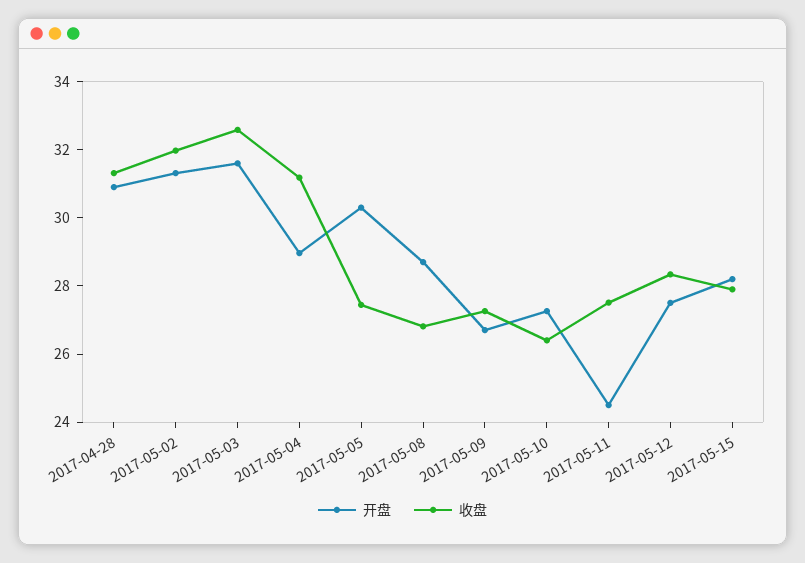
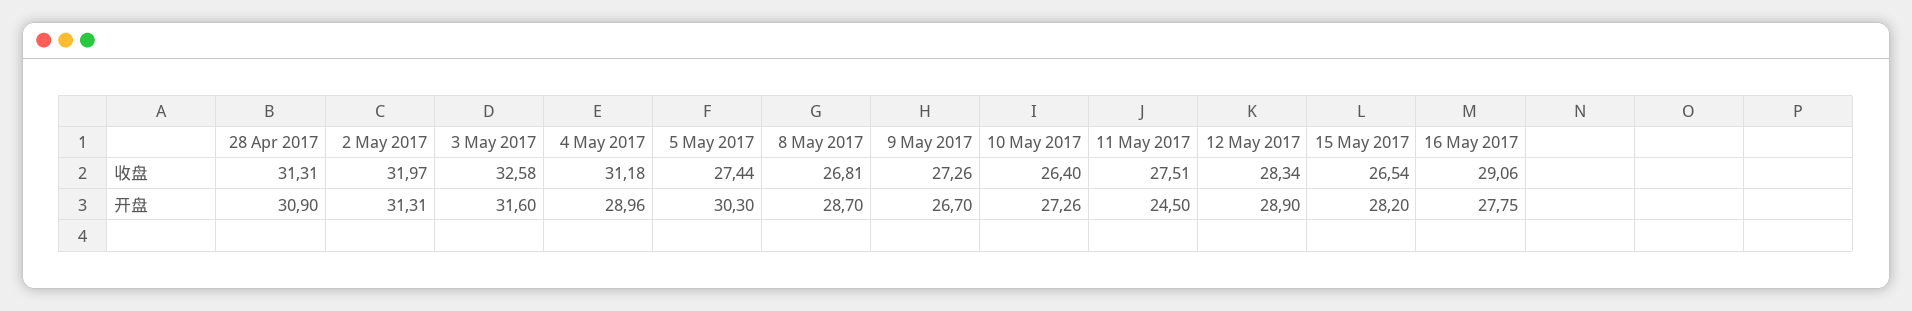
开盘, 2017-05-12: 27.5 -> 28.9
收盘, 2017-05-15: 28 -> 26.54
收盘, 16 May 2017: none -> 29.06
开盘, 16 May 2017: none -> 27.75

